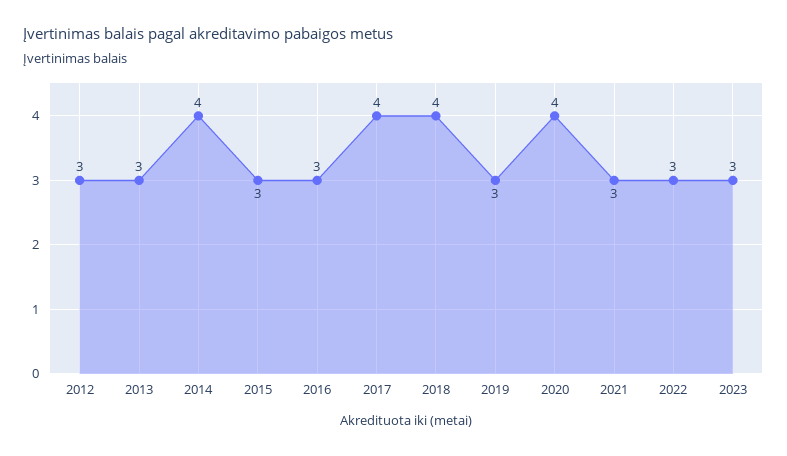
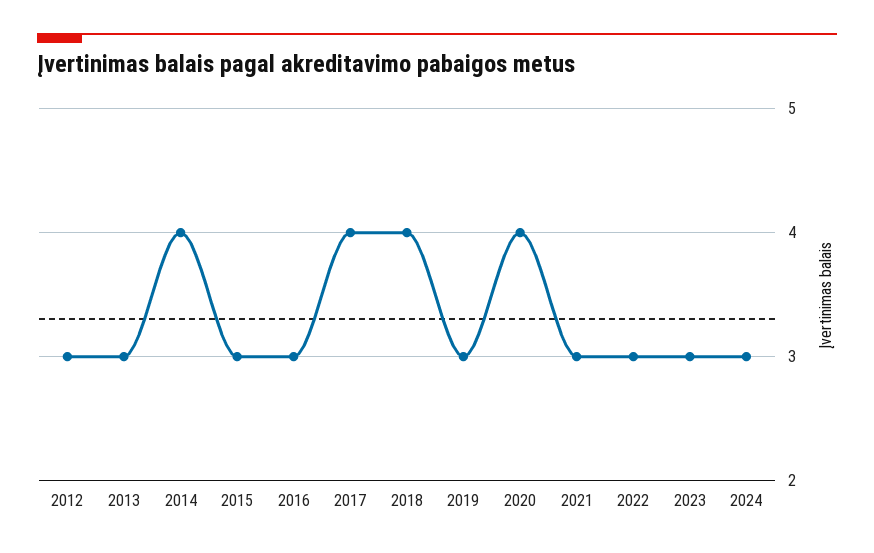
2024: none -> 3

